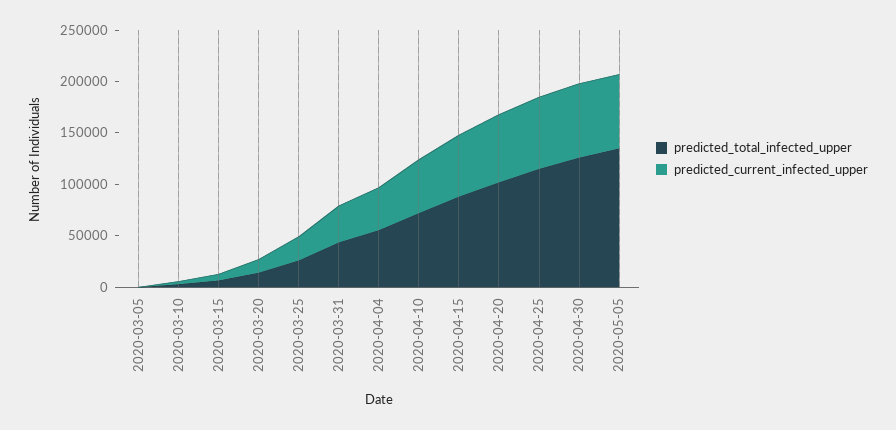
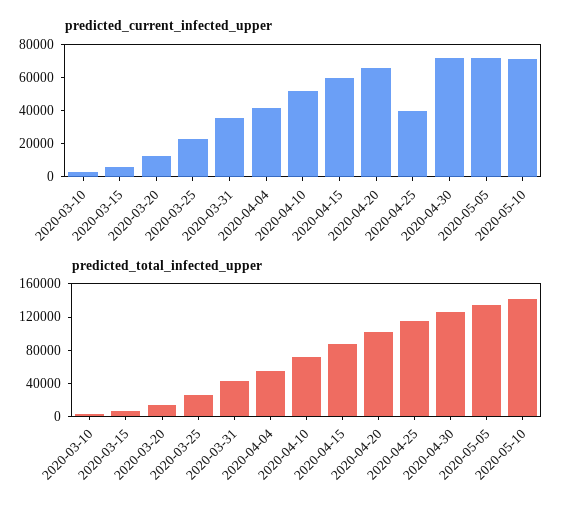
predicted_total_infected_upper, 2020-03-05: 0 -> none
predicted_current_infected_upper, 2020-03-05: 0 -> none
predicted_current_infected_upper, 2020-04-25: 70000 -> 40000
predicted_current_infected_upper, 2020-05-10: none -> 70000
predicted_total_infected_upper, 2020-05-10: none -> 140000

